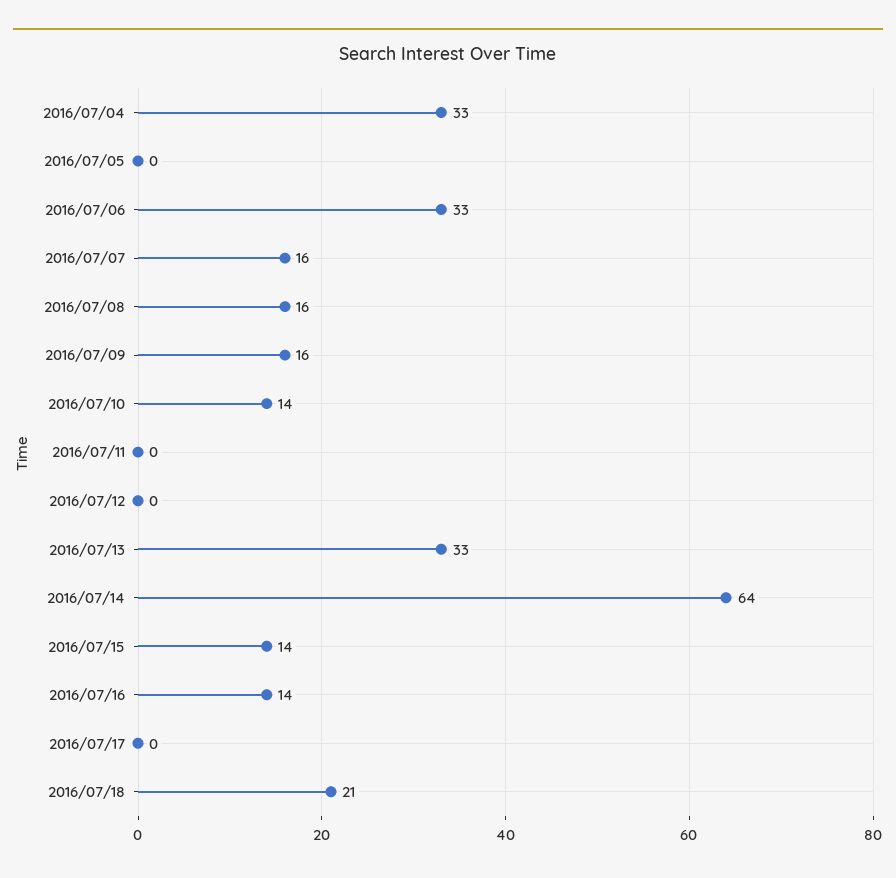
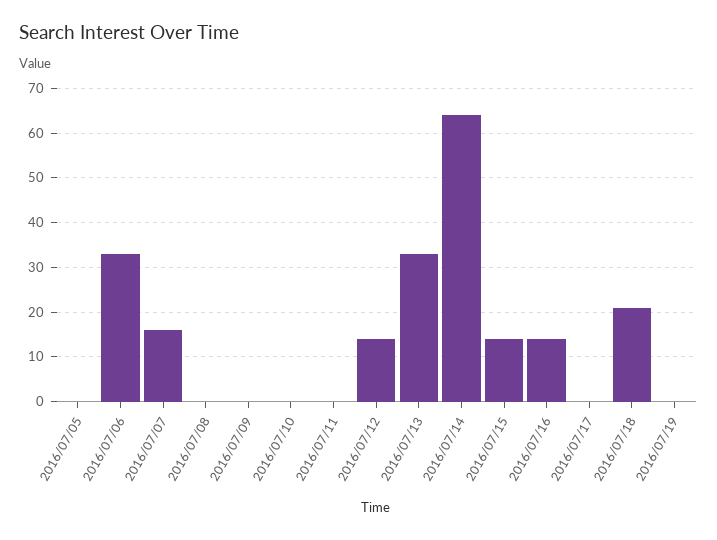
2016/07/04: 33 -> none
2016/07/08: 16 -> 0
2016/07/09: 16 -> 0
2016/07/10: 14 -> 0
2016/07/12: 0 -> 15
2016/07/19: none -> 0

